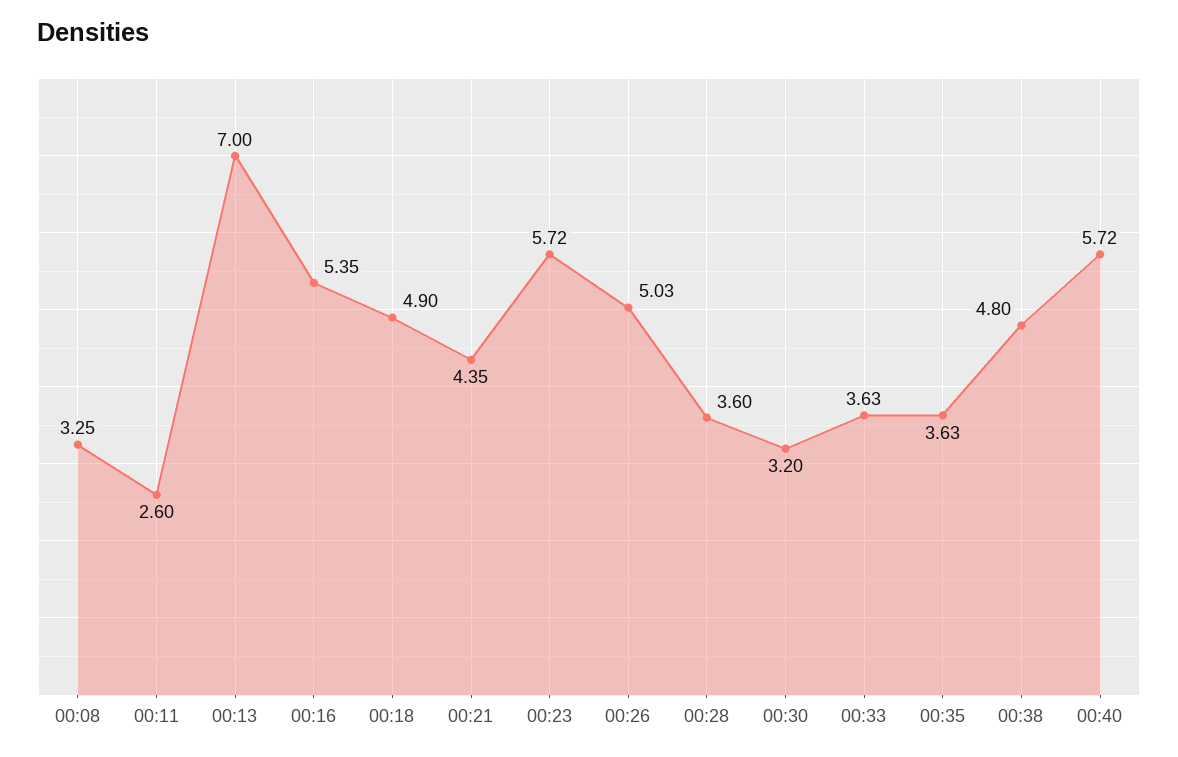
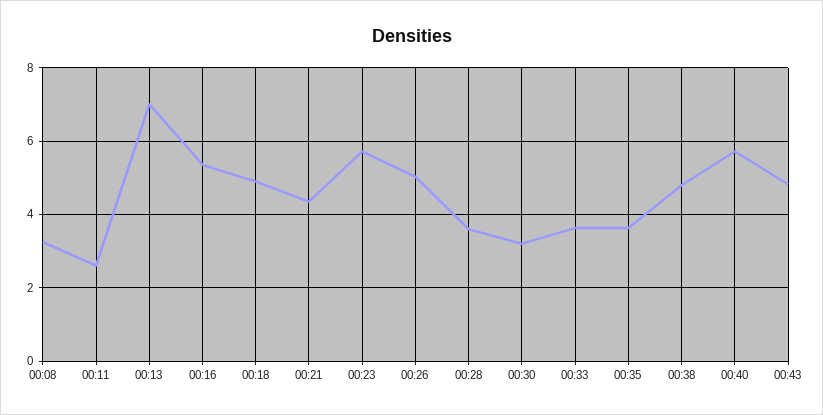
00:43: none -> 4.8

